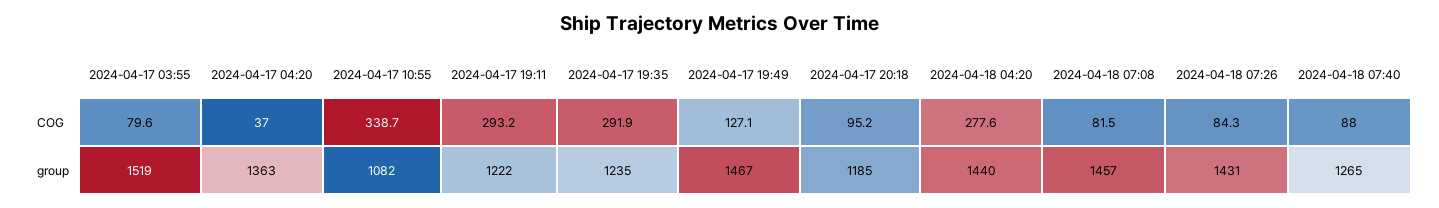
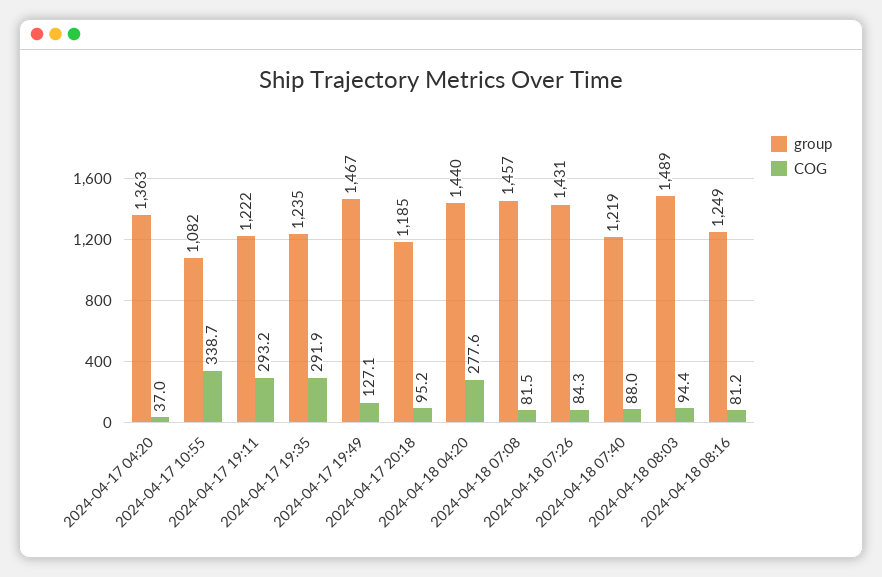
COG, 2024-04-17 03:55: 79.6 -> none
group, 2024-04-17 03:55: 1519 -> none
group, 2024-04-18 07:40: 1265 -> 1219
group, 2024-04-18 08:03: none -> 1489
COG, 2024-04-18 08:03: none -> 94.4
group, 2024-04-18 08:16: none -> 1249
COG, 2024-04-18 08:16: none -> 81.2

